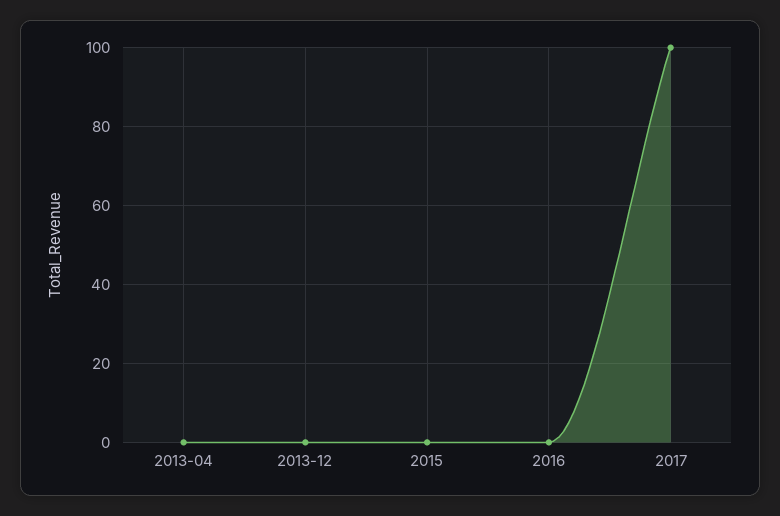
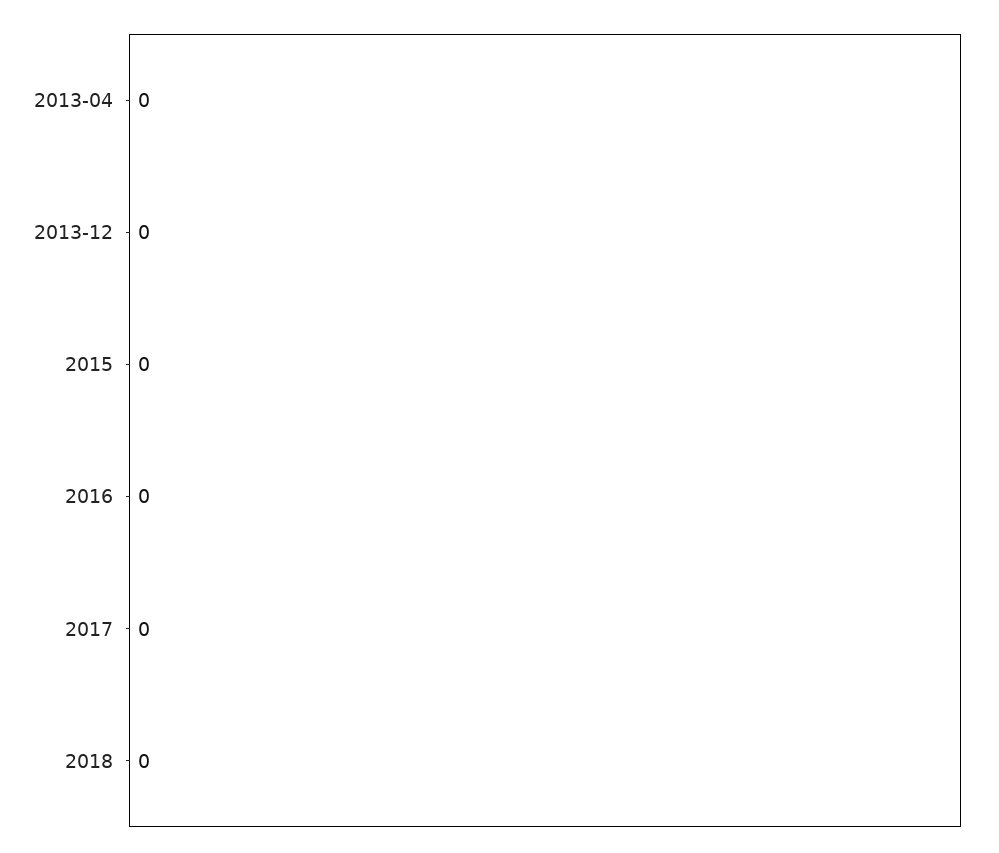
2017: 100 -> 0
2018: none -> 0

